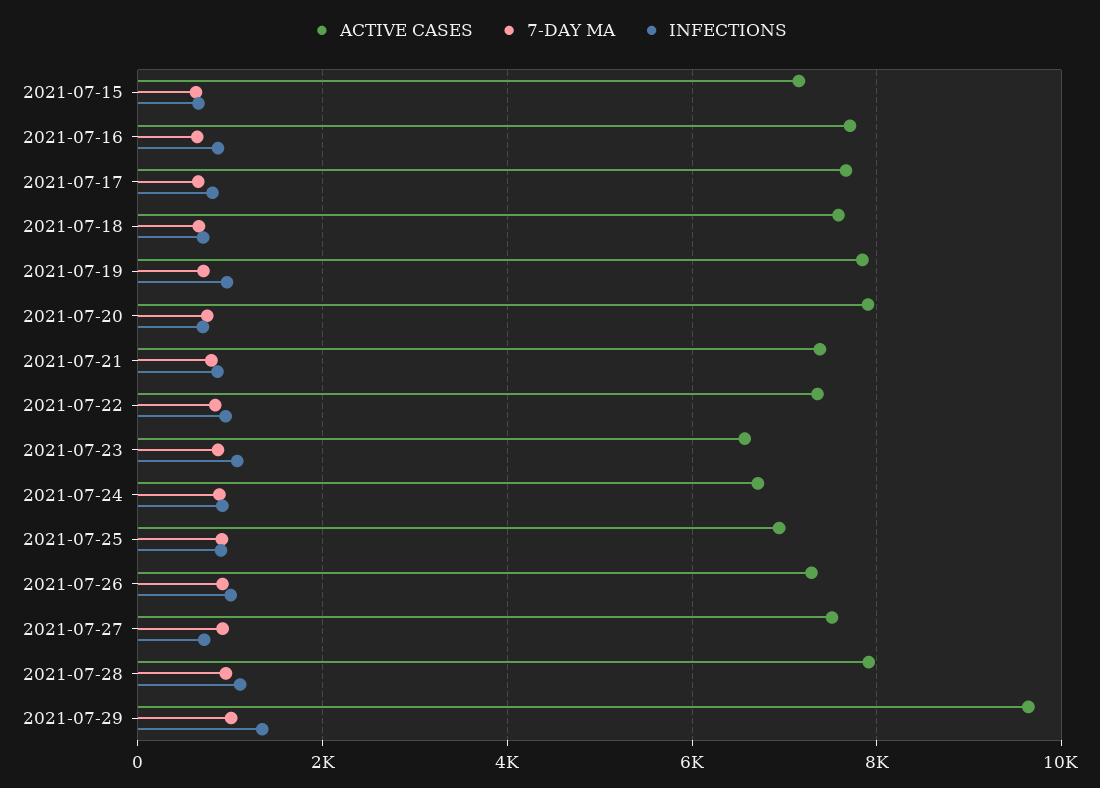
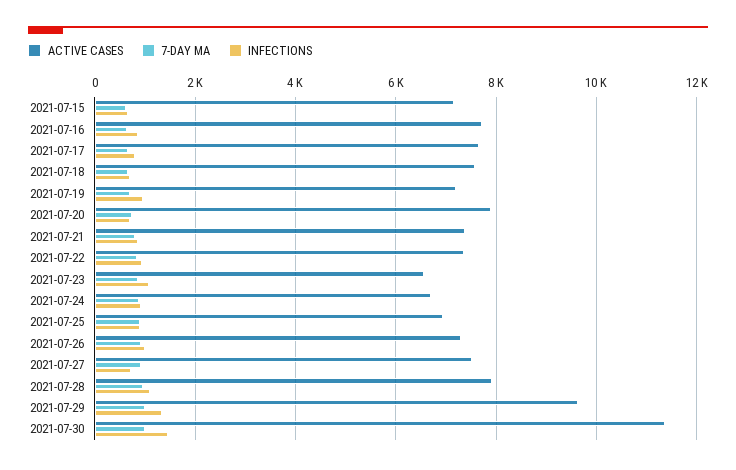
ACTIVE CASES, 2021-07-19: 7800 -> 7200
ACTIVE CASES, 2021-07-30: none -> 11400
7-DAY MA, 2021-07-30: none -> 1000
INFECTIONS, 2021-07-30: none -> 1400

